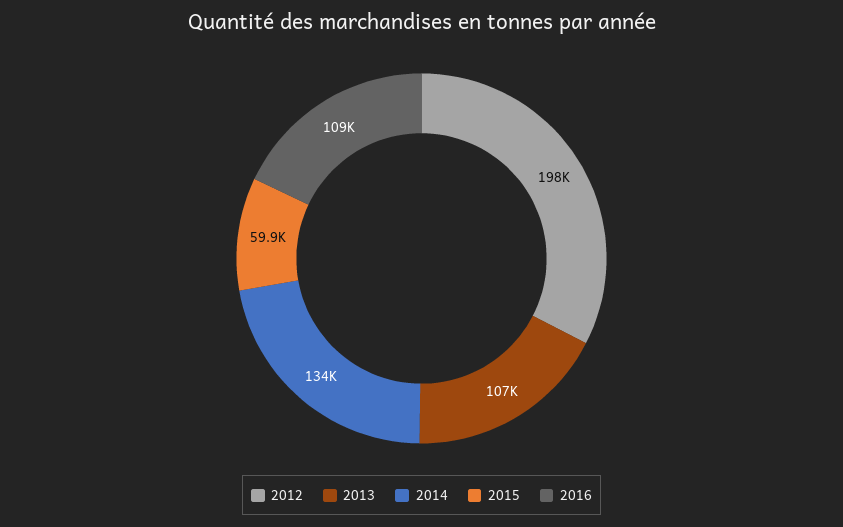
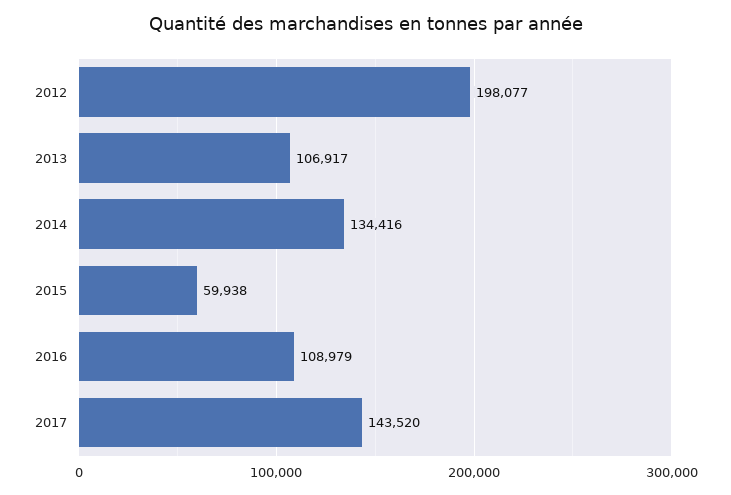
2017: none -> 143520

